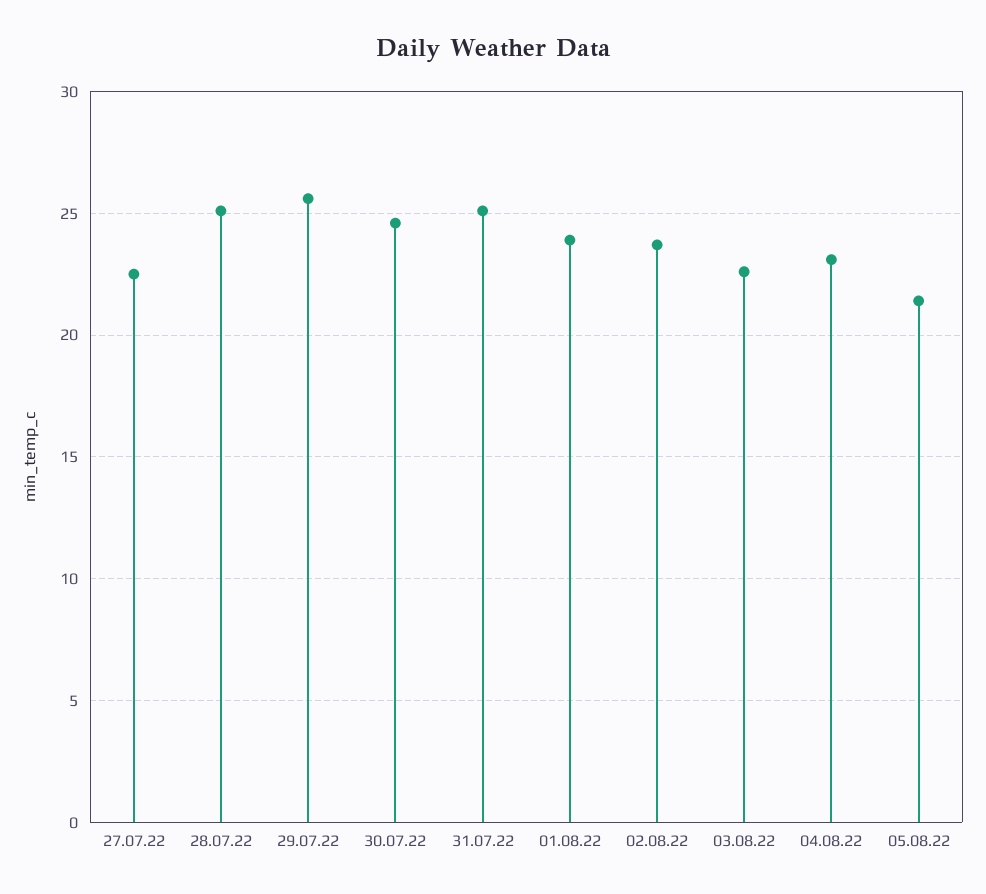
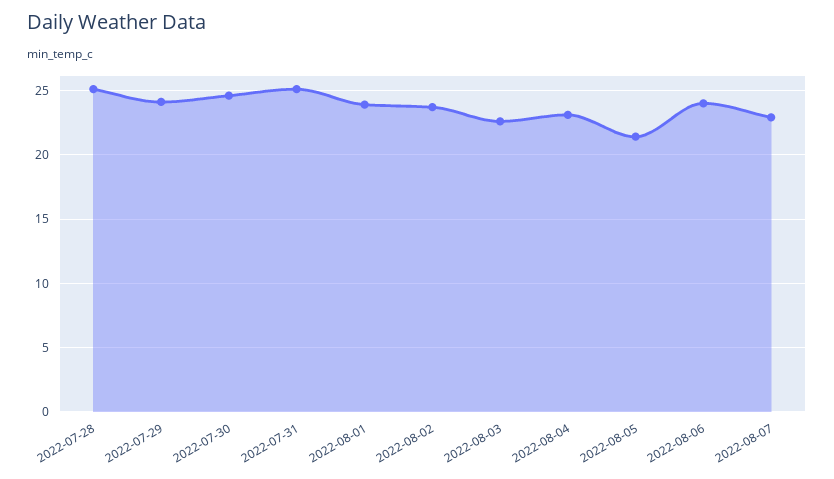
27.07.22: 22.5 -> none
29.07.22: 25.5 -> 24
2022-08-06: none -> 24
2022-08-07: none -> 23

